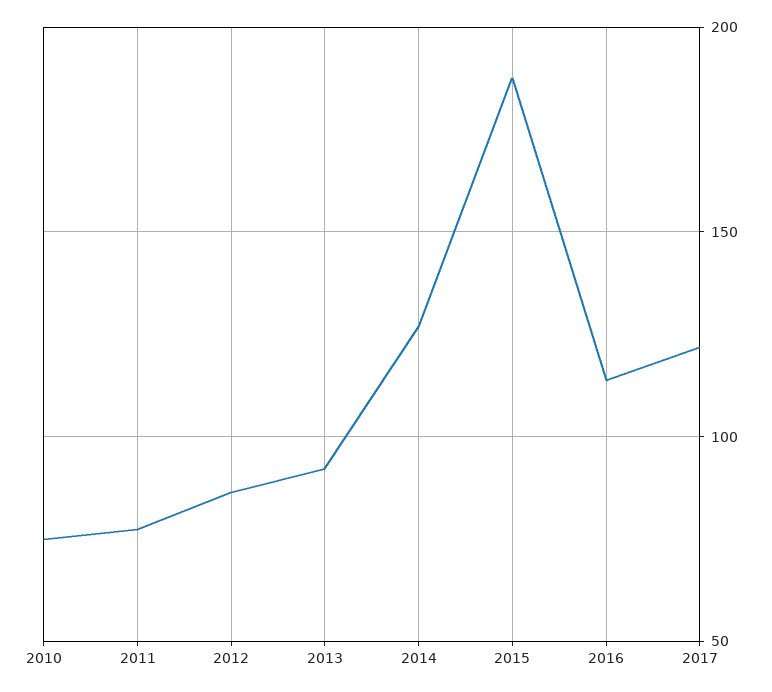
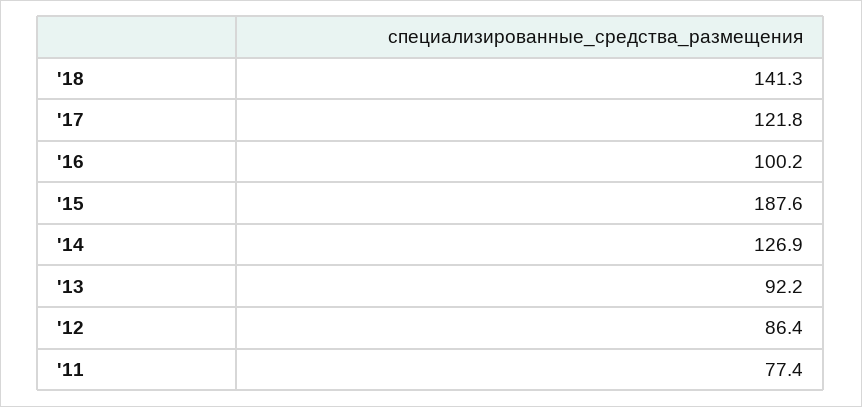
2010: 75 -> none
2016: 115 -> 100.2
'18: none -> 141.3

